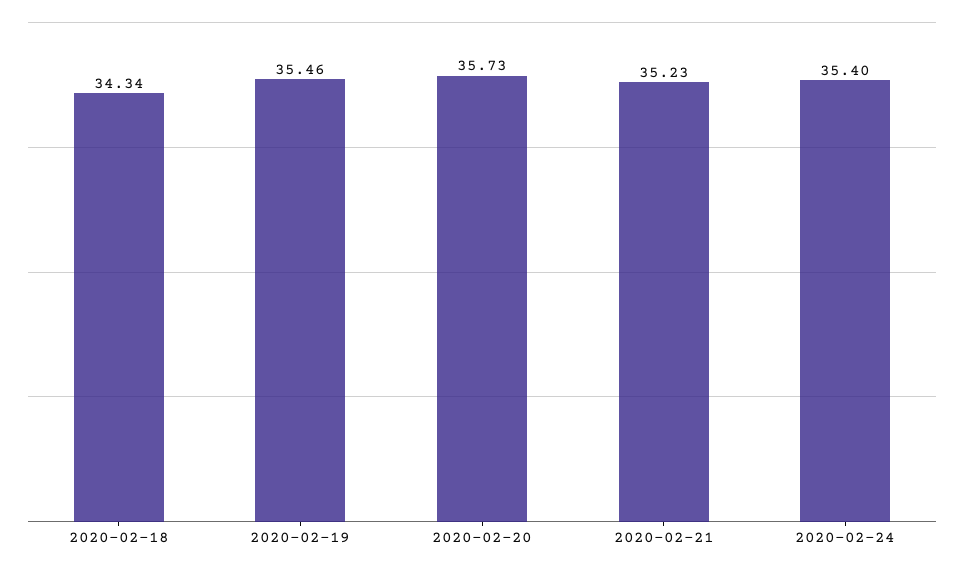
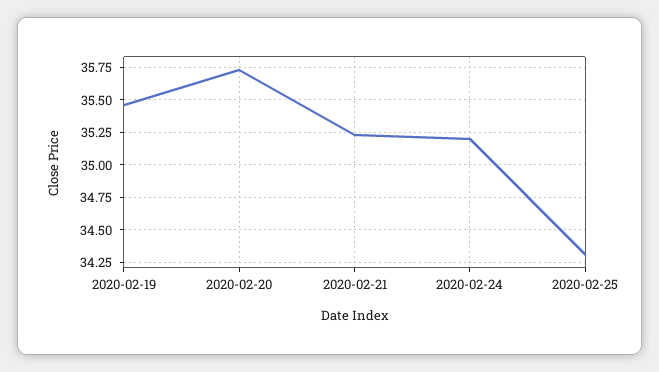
2020-02-18: 34.34 -> none
2020-02-24: 35.4 -> 35.2
2020-02-25: none -> 34.3

